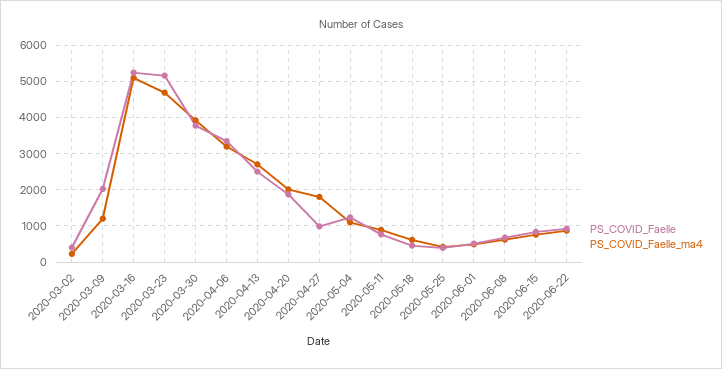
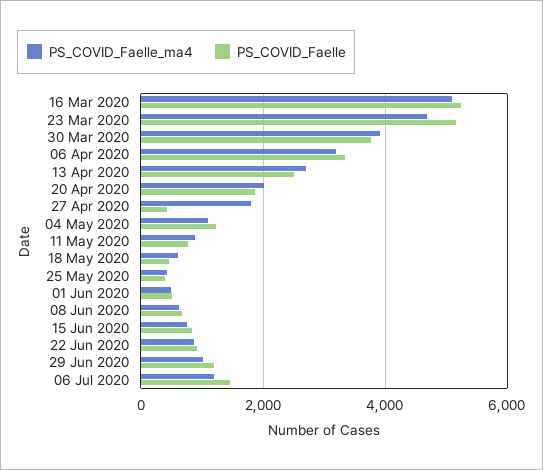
PS_COVID_Faelle, 2020-03-02: 400 -> none
PS_COVID_Faelle_ma4, 2020-03-02: 200 -> none
PS_COVID_Faelle, 2020-03-09: 2000 -> none
PS_COVID_Faelle_ma4, 2020-03-09: 1200 -> none
PS_COVID_Faelle, 2020-04-27: 1000 -> 400
PS_COVID_Faelle_ma4, 29 Jun 2020: none -> 1000
PS_COVID_Faelle, 29 Jun 2020: none -> 1200
PS_COVID_Faelle_ma4, 06 Jul 2020: none -> 1200
PS_COVID_Faelle, 06 Jul 2020: none -> 1400

